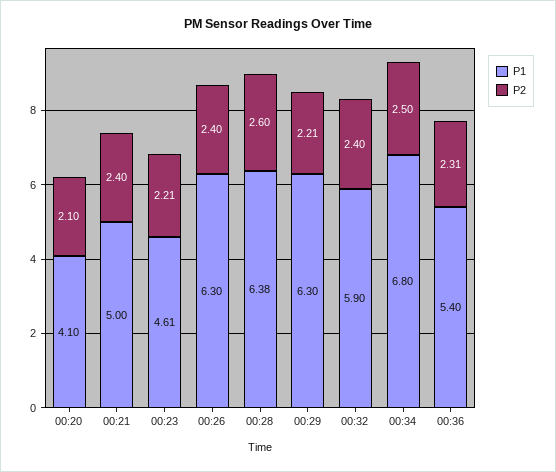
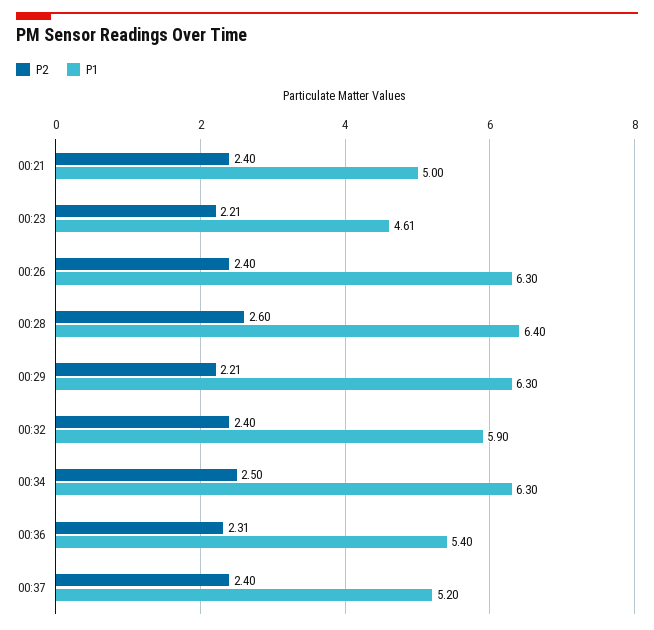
P1, 00:20: 4.1 -> none
P2, 00:20: 2.1 -> none
P1, 00:28: 6.38 -> 6.4
P1, 00:34: 6.8 -> 6.3
P2, 00:37: none -> 2.4
P1, 00:37: none -> 5.2

